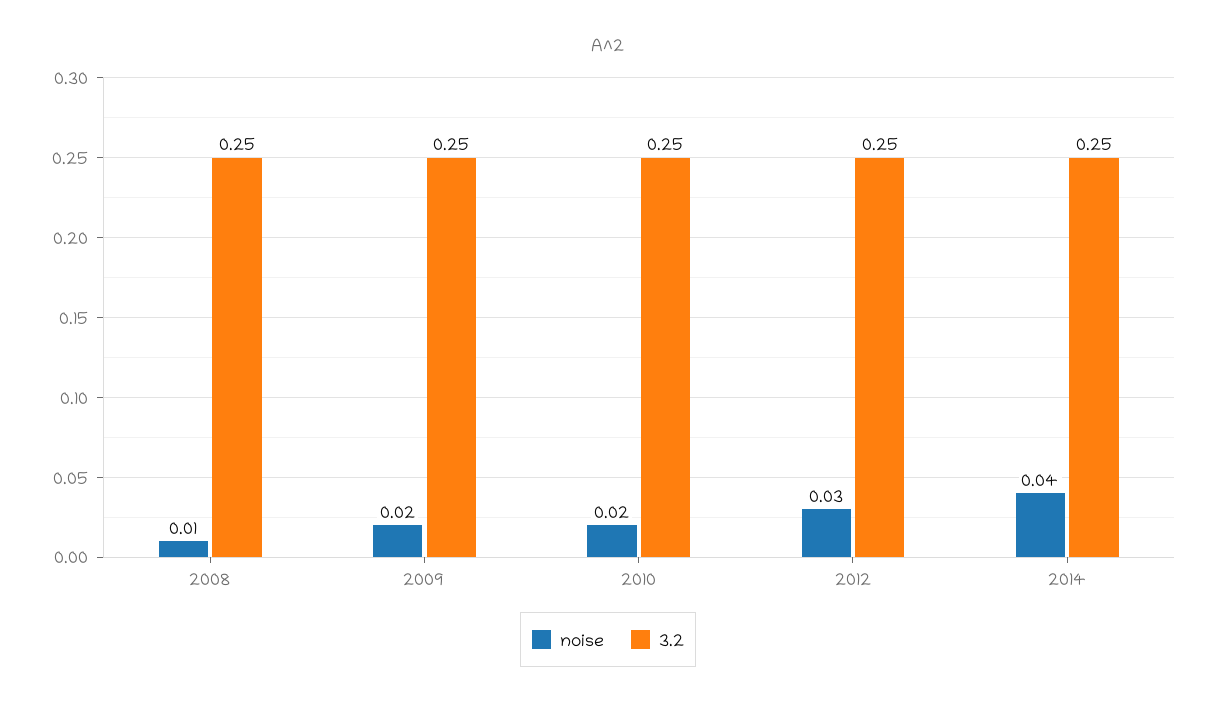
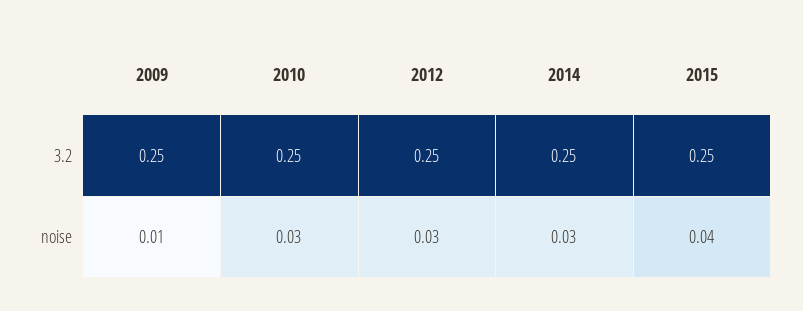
noise, 2008: 0.01 -> none
3.2, 2008: 0.25 -> none
noise, 2009: 0.02 -> 0.01
noise, 2010: 0.02 -> 0.03
noise, 2014: 0.04 -> 0.03
3.2, 2015: none -> 0.25
noise, 2015: none -> 0.04

